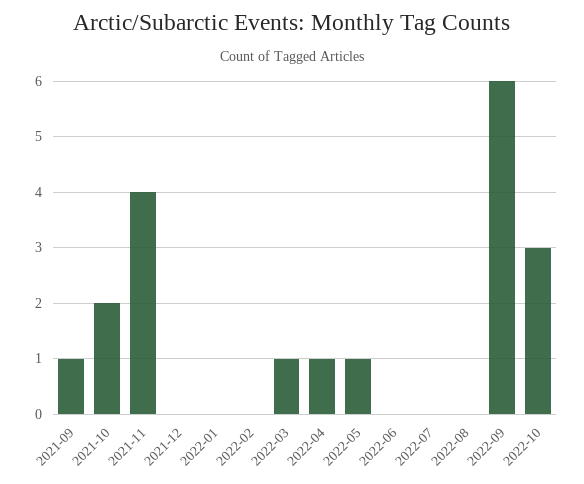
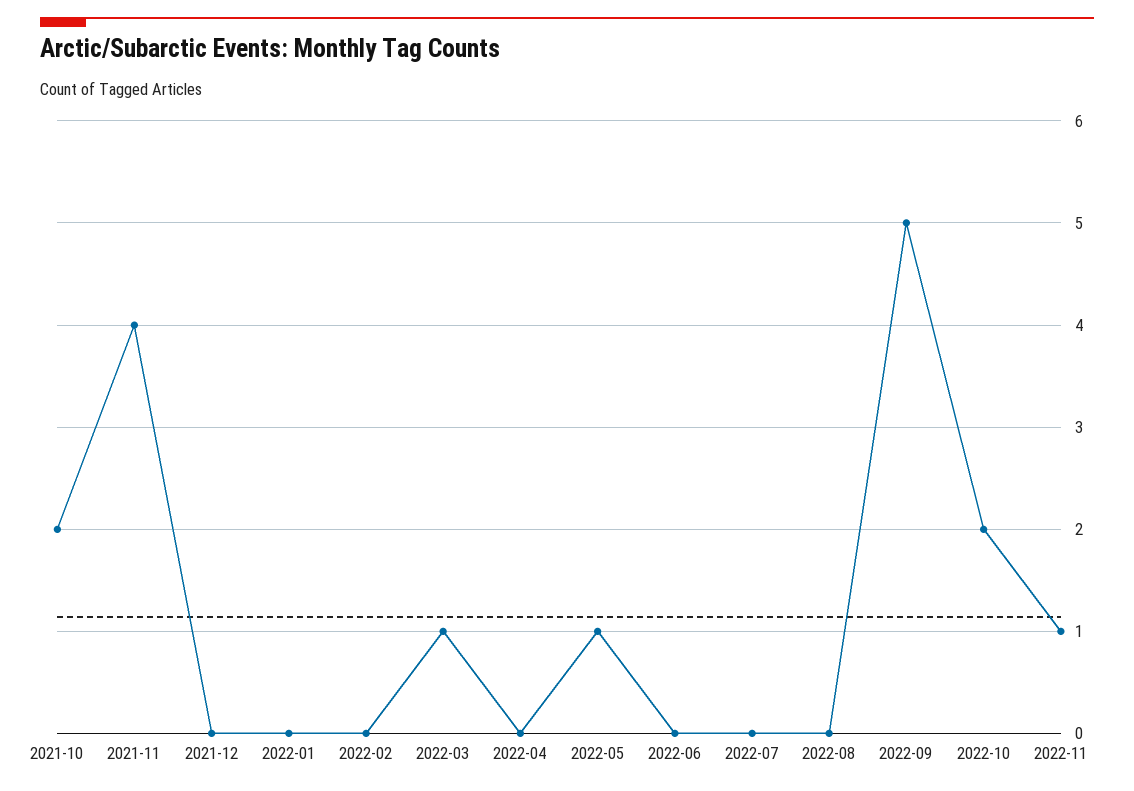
2021-09: 1 -> none
2022-04: 1 -> 0
2022-09: 6 -> 5
2022-10: 3 -> 2
2022-11: none -> 1

